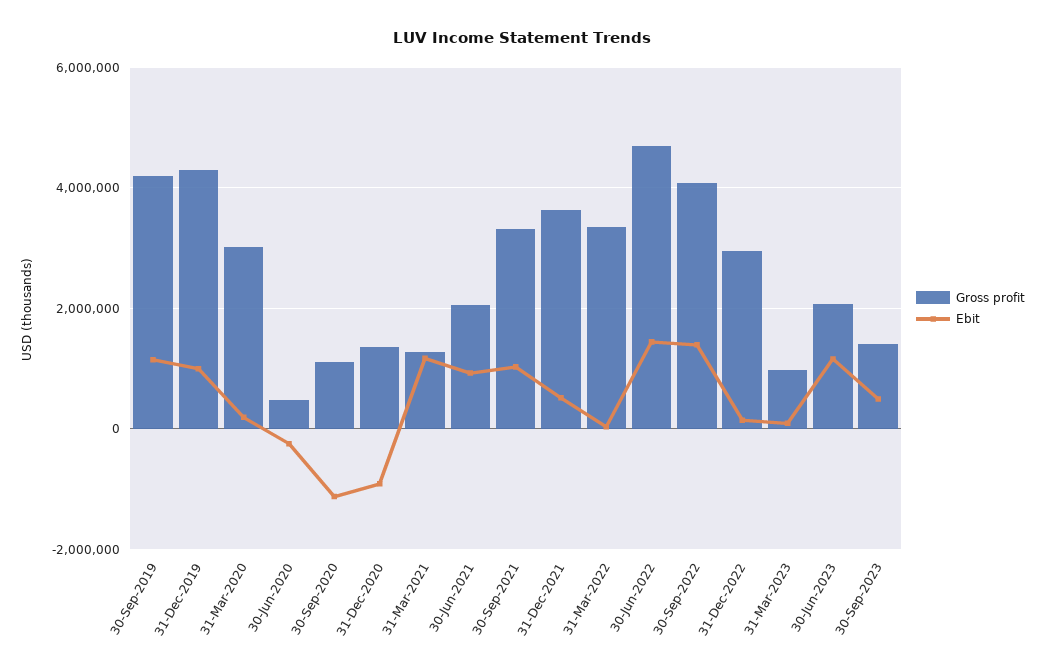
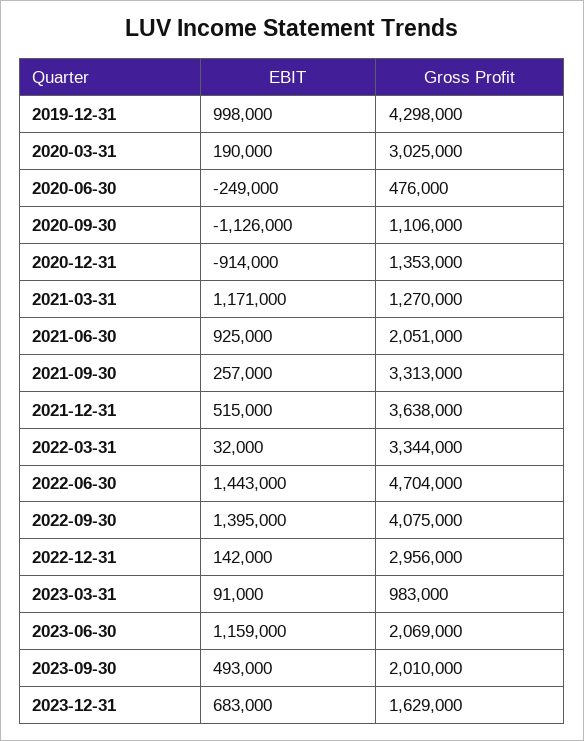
Gross profit, 30-Sep-2019: 4200000 -> none
Ebit, 30-Sep-2019: 1200000 -> none
Ebit, 30-Sep-2021: 1000000 -> 257000
Gross profit, 30-Sep-2023: 1400000 -> 2010000
Ebit, 2023-12-31: none -> 683000
Gross profit, 2023-12-31: none -> 1629000

